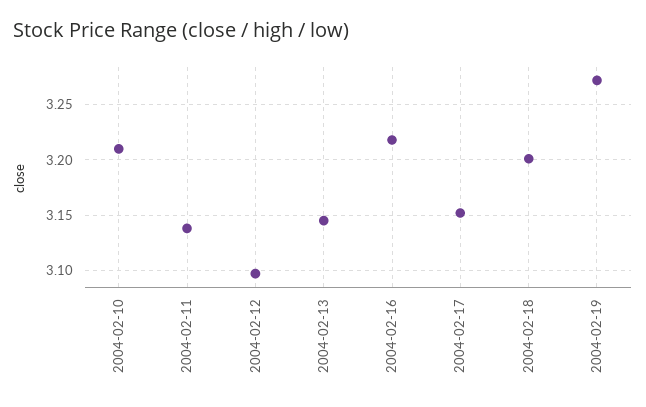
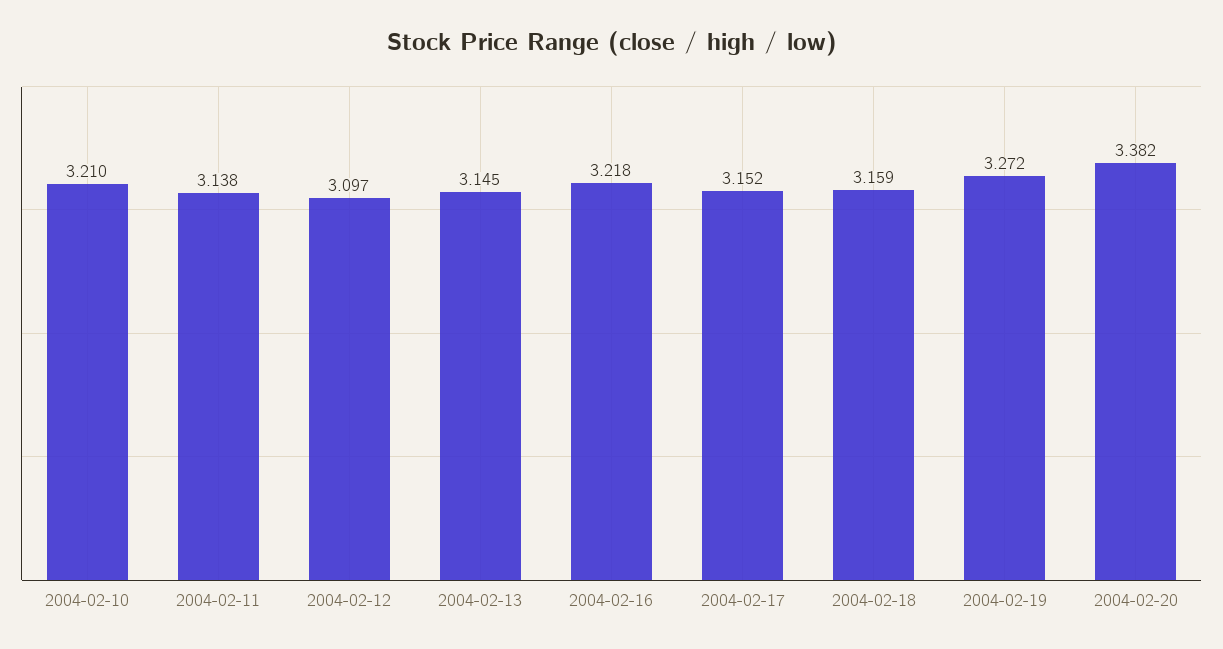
2004-02-18: 3.2 -> 3.159
2004-02-20: none -> 3.382

